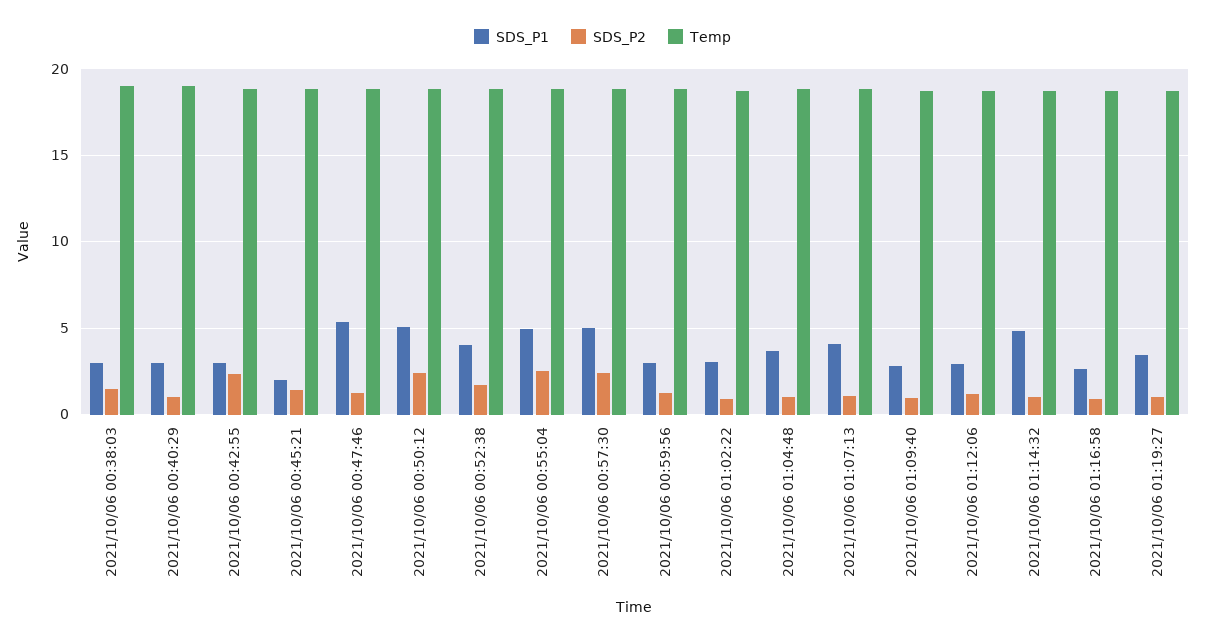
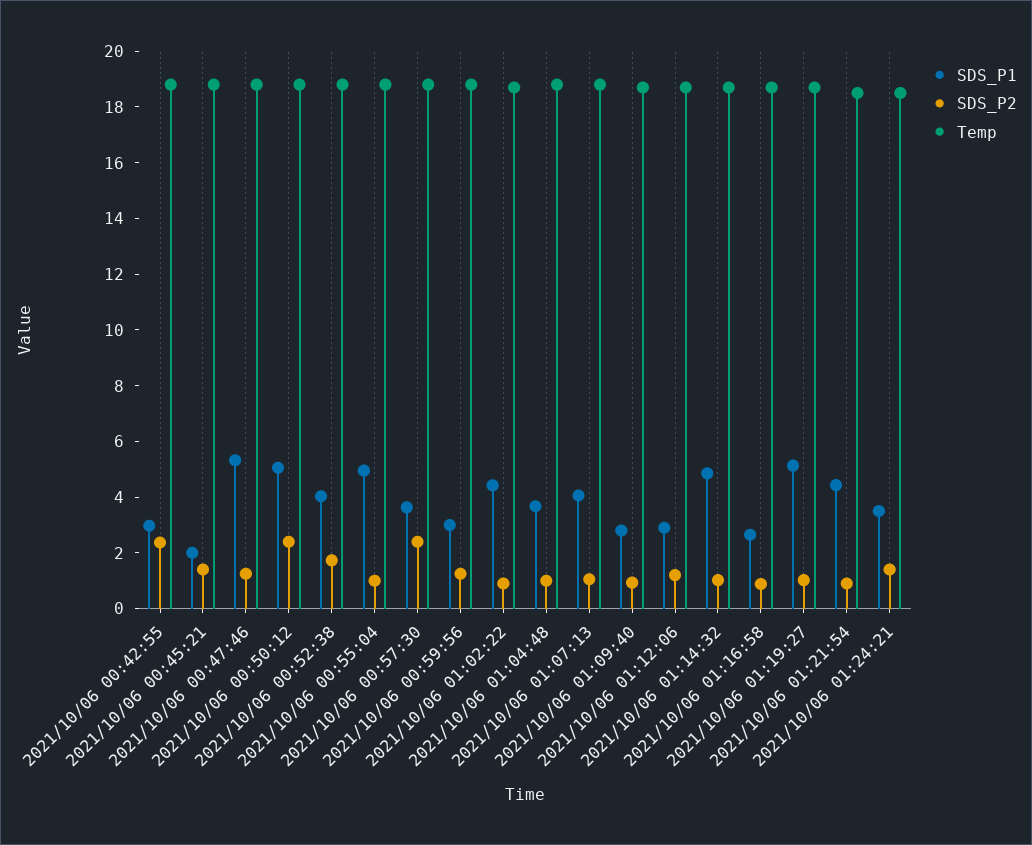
SDS_P1, 2021/10/06 00:38:03: 3 -> none
SDS_P2, 2021/10/06 00:38:03: 1.5 -> none
Temp, 2021/10/06 00:38:03: 19 -> none
SDS_P1, 2021/10/06 00:40:29: 3 -> none
SDS_P2, 2021/10/06 00:40:29: 1 -> none
Temp, 2021/10/06 00:40:29: 19 -> none
SDS_P2, 2021/10/06 00:55:04: 2.5 -> 1
SDS_P1, 2021/10/06 00:57:30: 5 -> 3.5
SDS_P1, 2021/10/06 01:02:22: 3 -> 4.5
SDS_P1, 2021/10/06 01:19:27: 3.5 -> 5
SDS_P1, 2021/10/06 01:21:54: none -> 4.5
SDS_P2, 2021/10/06 01:21:54: none -> 1
Temp, 2021/10/06 01:21:54: none -> 18.5
SDS_P1, 2021/10/06 01:24:21: none -> 3.5
SDS_P2, 2021/10/06 01:24:21: none -> 1.5
Temp, 2021/10/06 01:24:21: none -> 18.5

